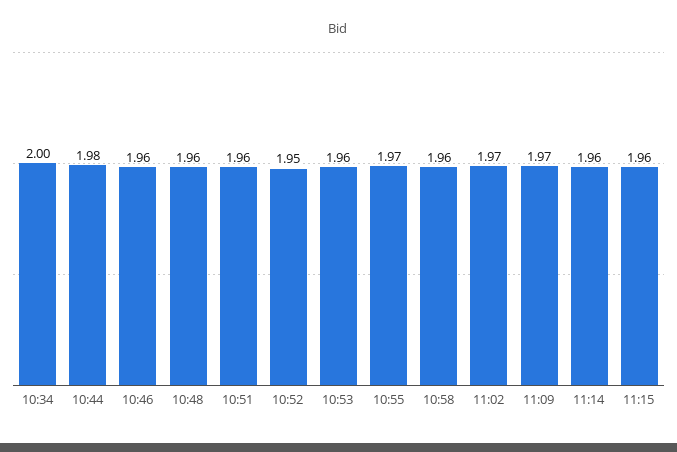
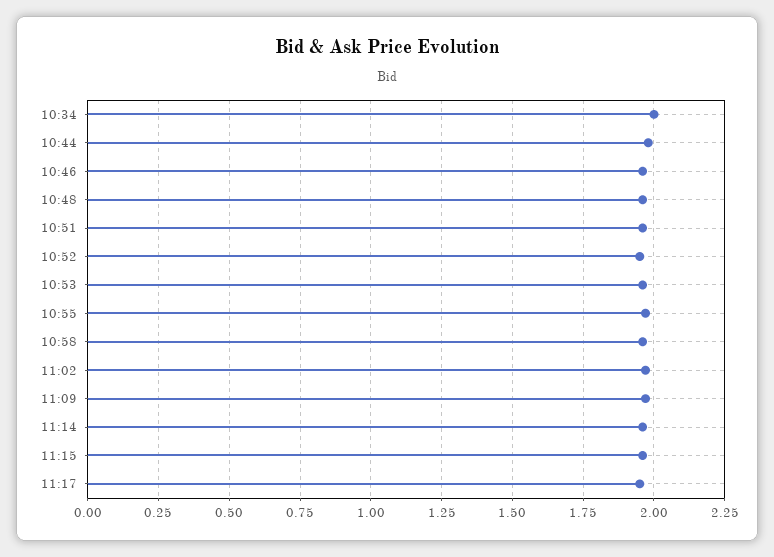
11:17: none -> 1.95

